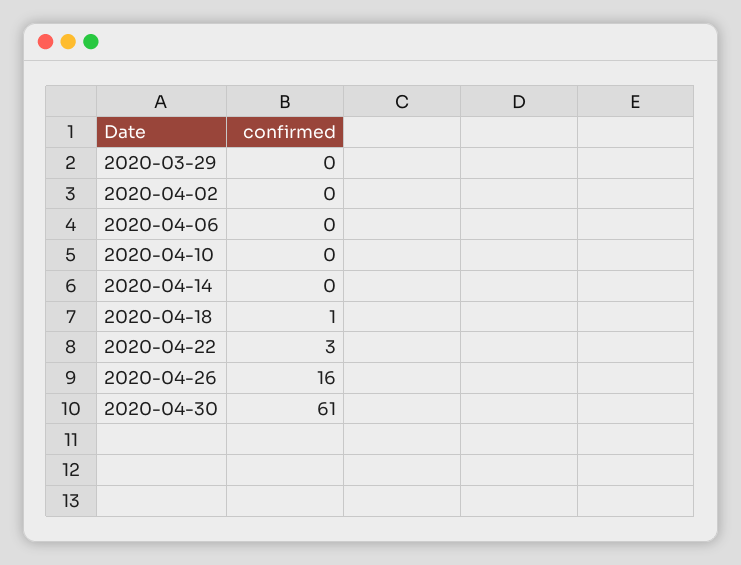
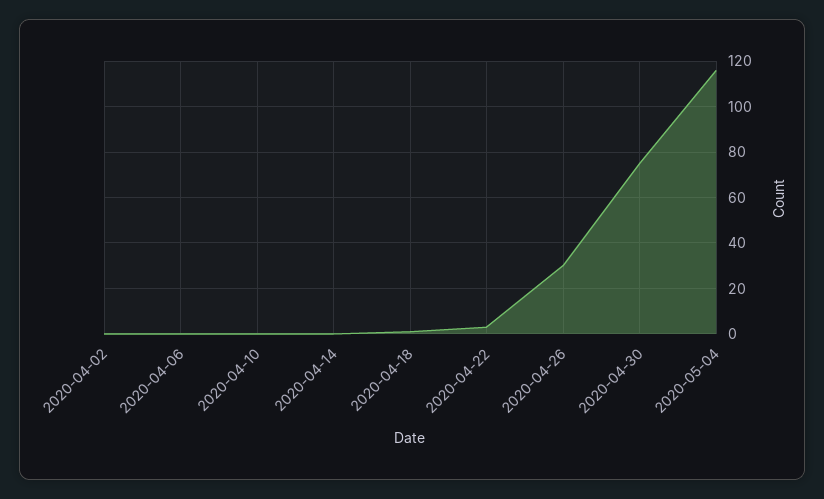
2020-03-29: 0 -> none
2020-04-26: 16 -> 30
2020-04-30: 61 -> 75
2020-05-04: none -> 115

